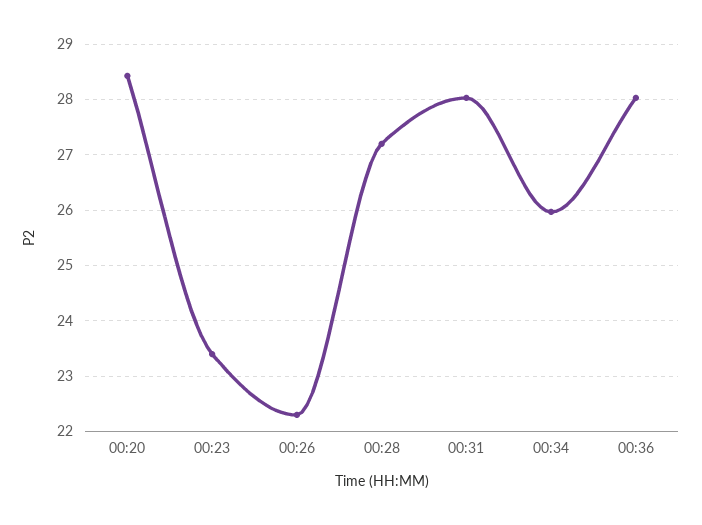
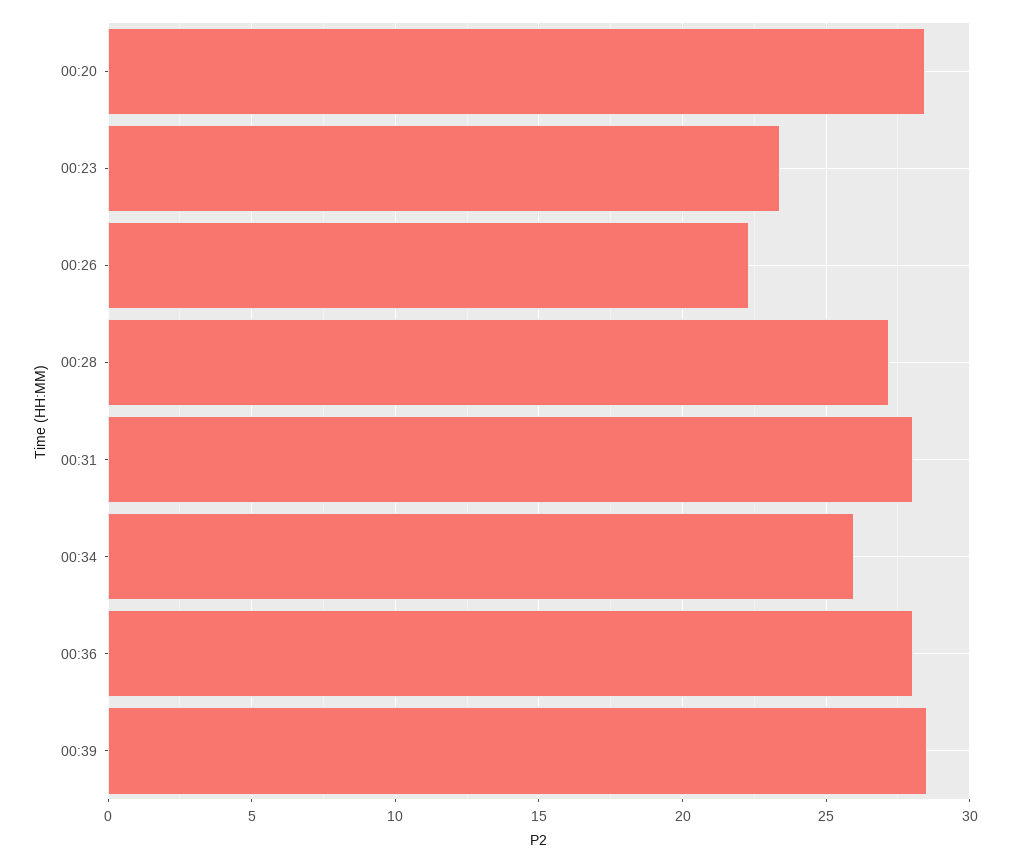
00:39: none -> 28.5

